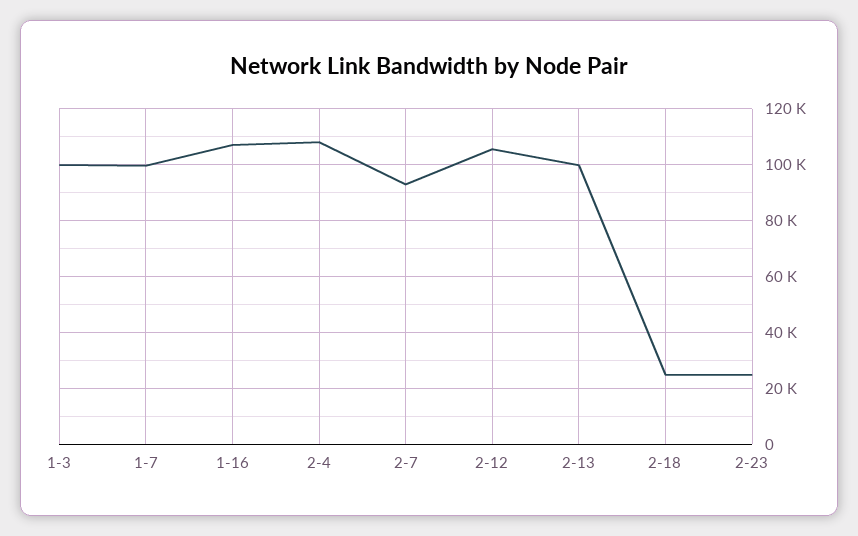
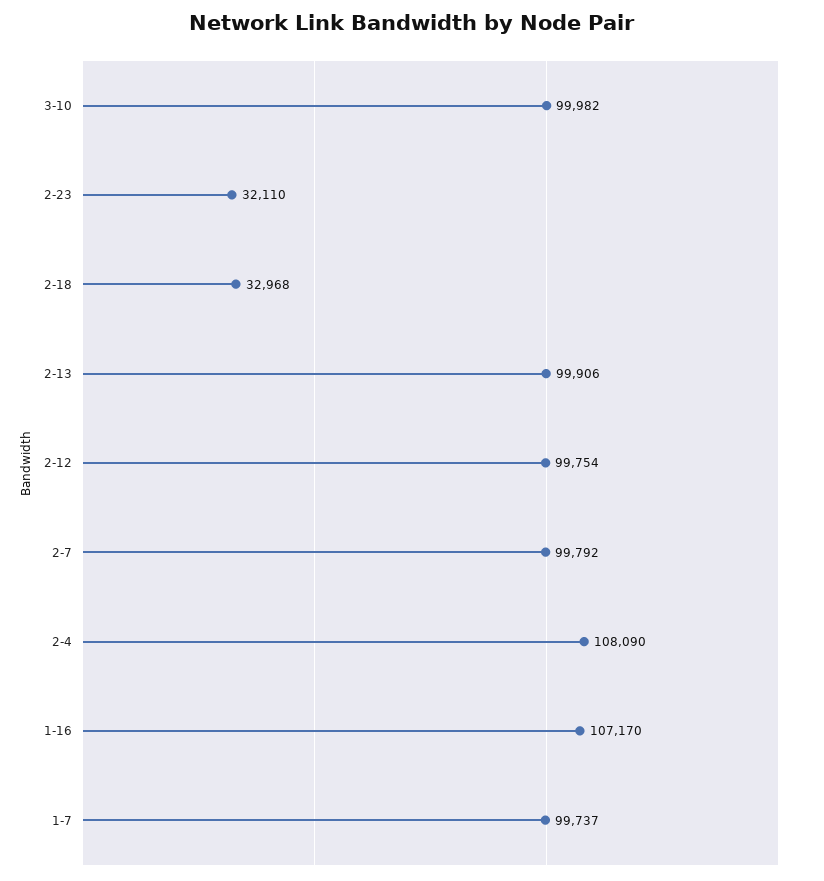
1-3: 100000 -> none
2-7: 92500 -> 99792
2-12: 105000 -> 99754
2-18: 25000 -> 32968
2-23: 25000 -> 32110
3-10: none -> 99982

